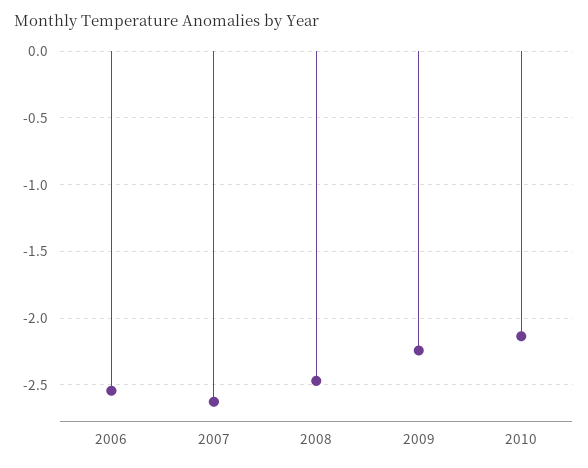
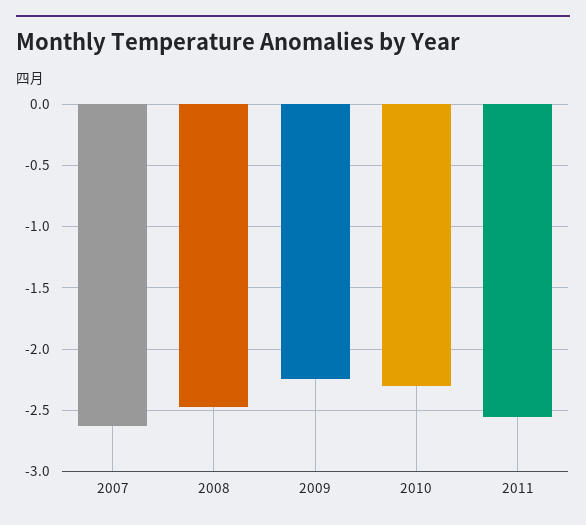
2006: -2.55 -> none
2010: -2.15 -> -2.3
2011: none -> -2.55

